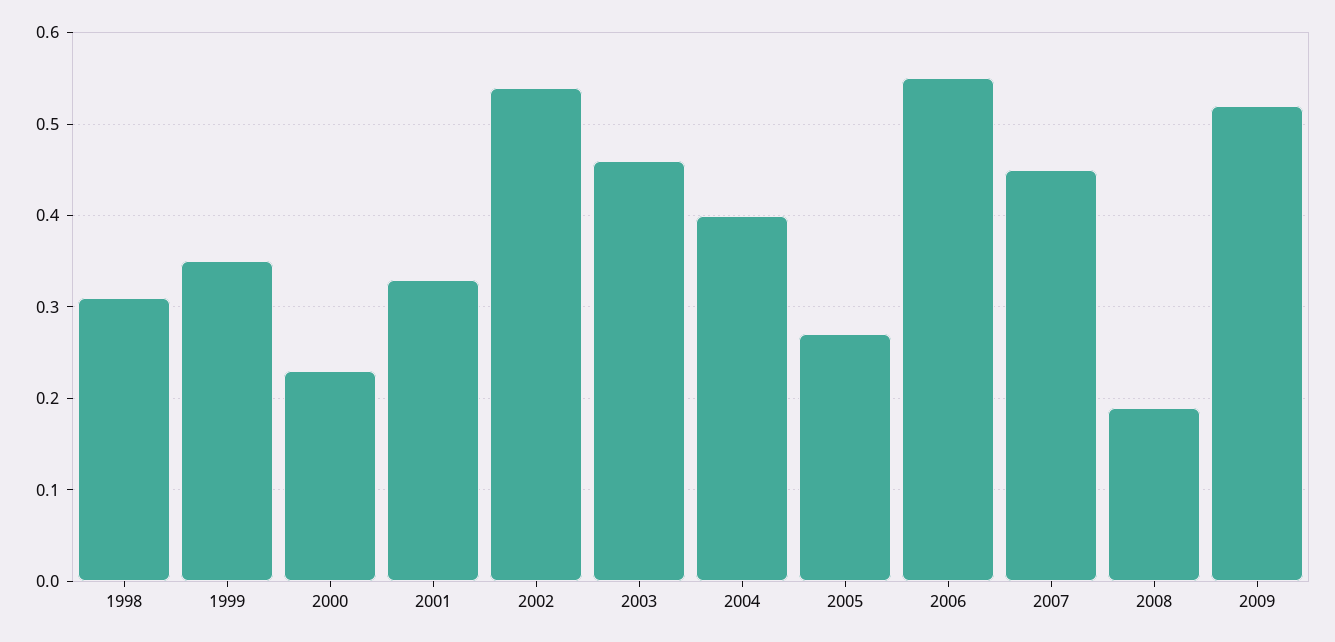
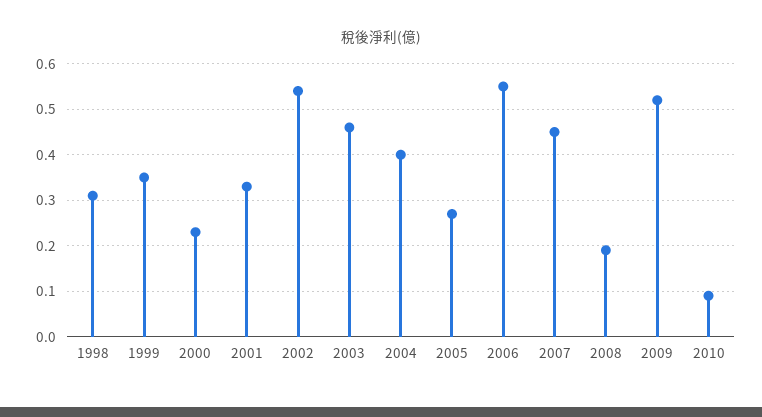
2010: none -> 0.1

